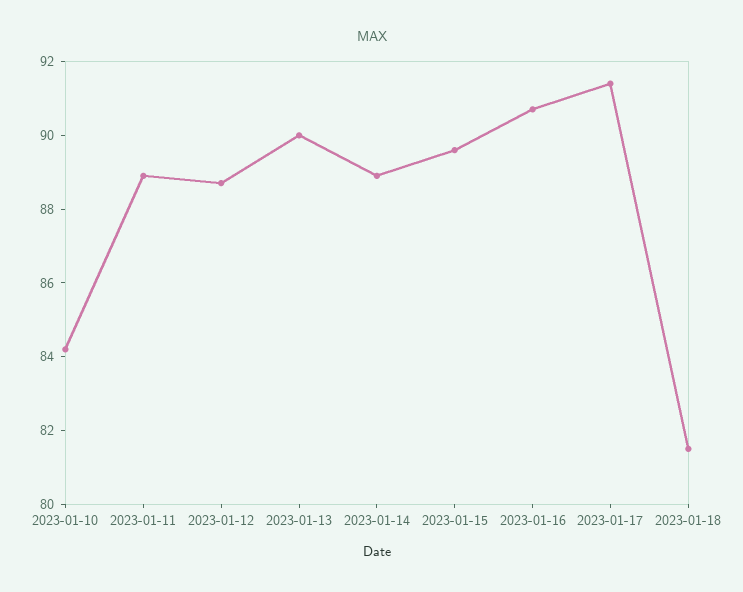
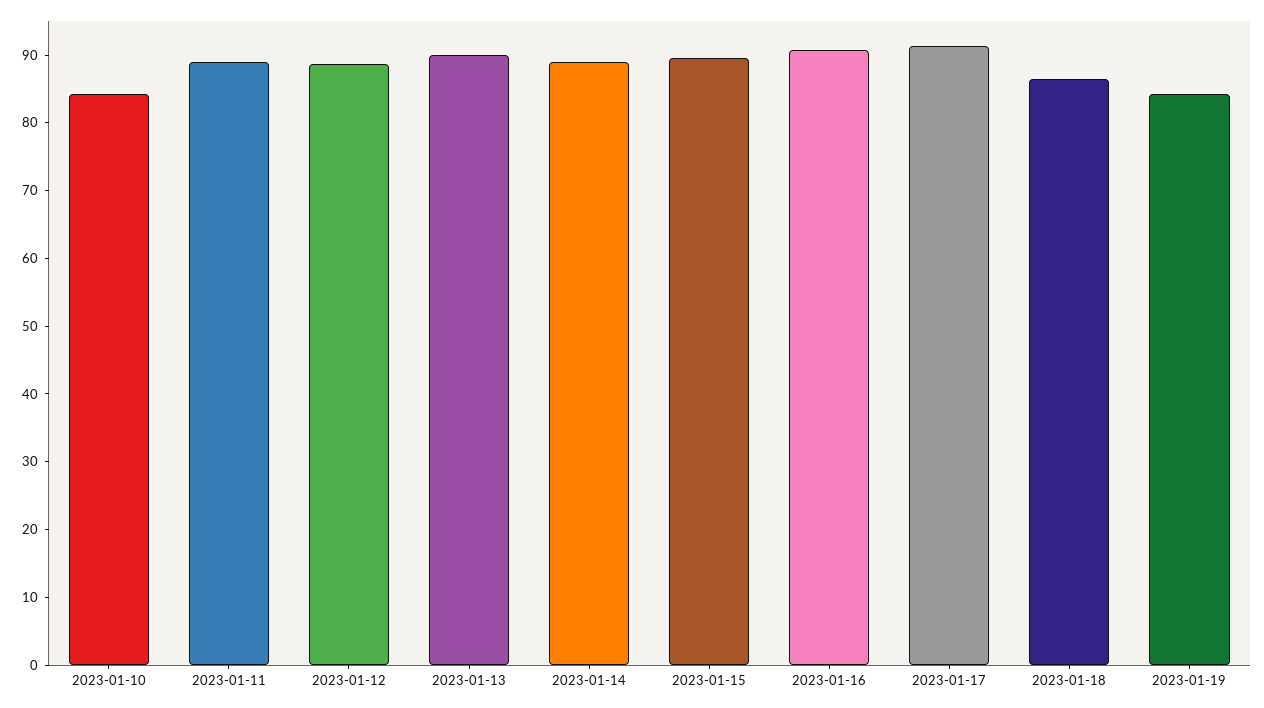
2023-01-18: 81.5 -> 86
2023-01-19: none -> 84

